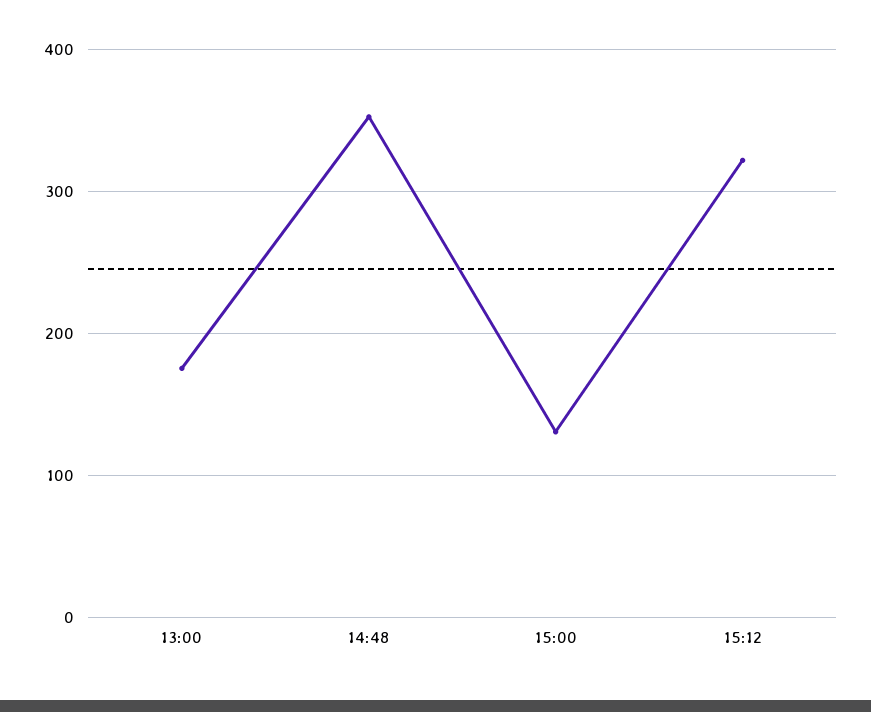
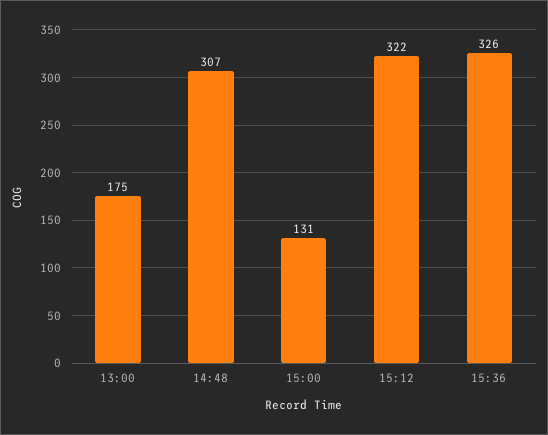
14:48: 350 -> 307
15:36: none -> 326

